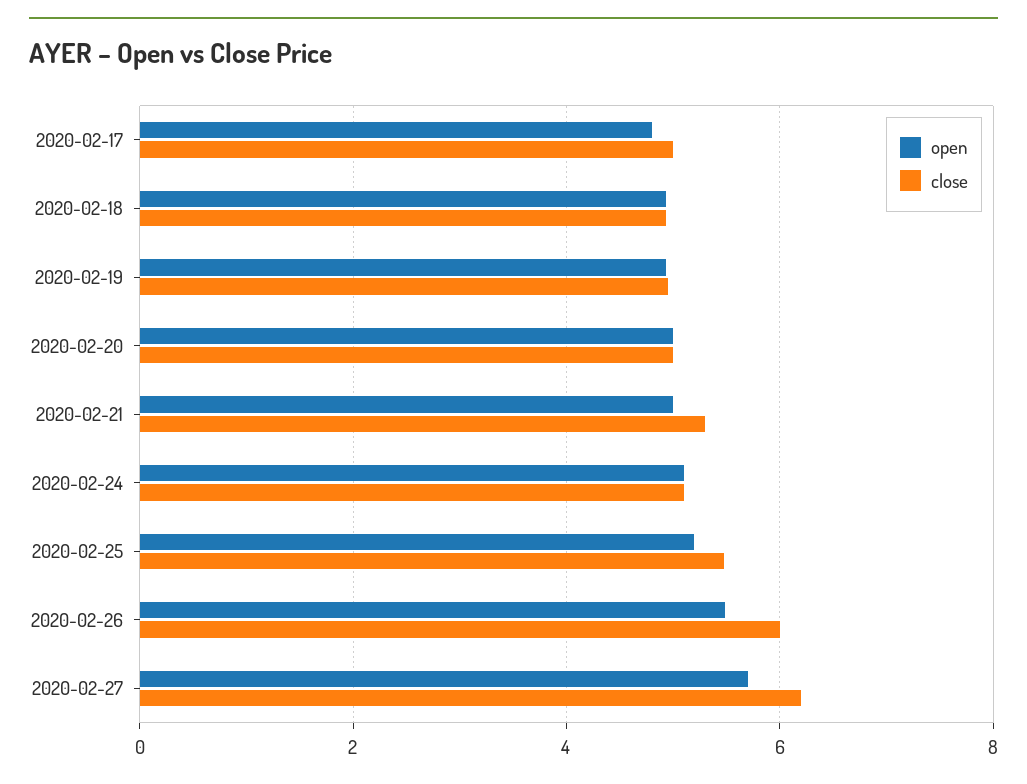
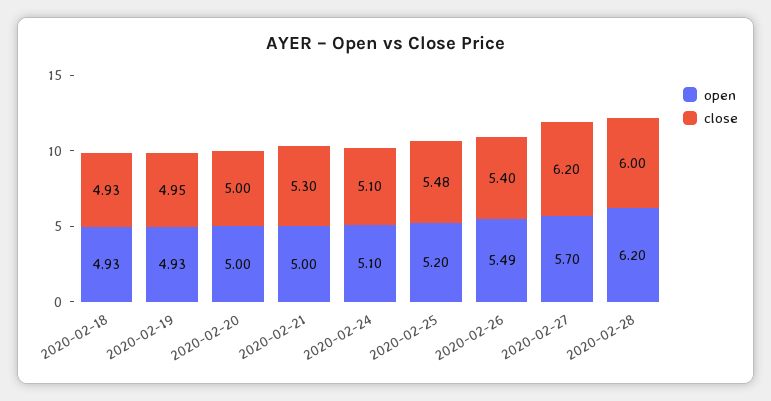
open, 2020-02-17: 4.8 -> none
close, 2020-02-17: 5 -> none
close, 2020-02-26: 6 -> 5.4
open, 2020-02-28: none -> 6.2
close, 2020-02-28: none -> 6

